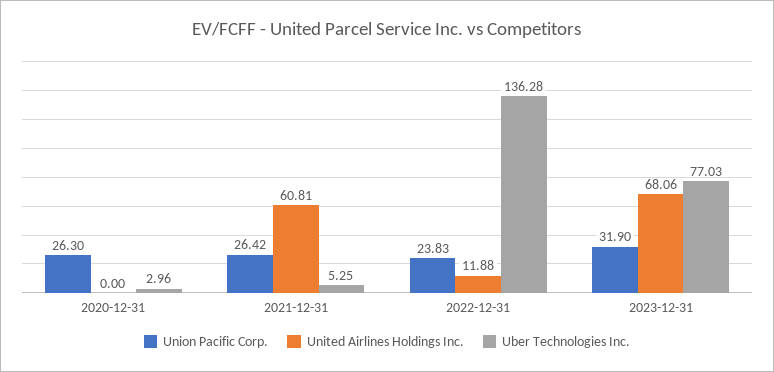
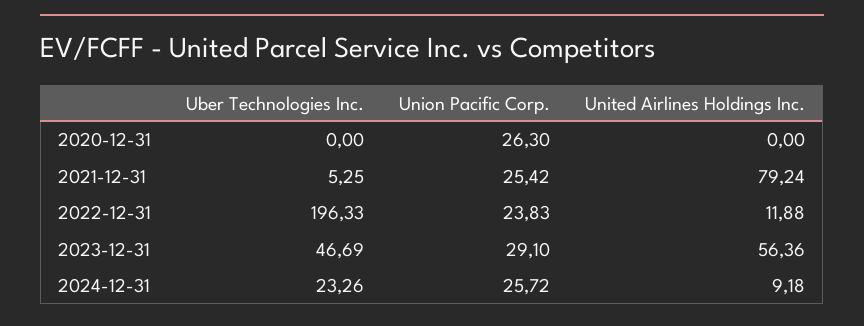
Uber Technologies Inc., 2020-12-31: 2.96 -> 0
Union Pacific Corp., 2021-12-31: 26.42 -> 25.42
United Airlines Holdings Inc., 2021-12-31: 60.81 -> 79.24
Uber Technologies Inc., 2022-12-31: 136.28 -> 196.33
Union Pacific Corp., 2023-12-31: 31.9 -> 29.1
United Airlines Holdings Inc., 2023-12-31: 68.06 -> 56.36
Uber Technologies Inc., 2023-12-31: 77.03 -> 46.69
Uber Technologies Inc., 2024-12-31: none -> 23.26
Union Pacific Corp., 2024-12-31: none -> 25.72
United Airlines Holdings Inc., 2024-12-31: none -> 9.18

